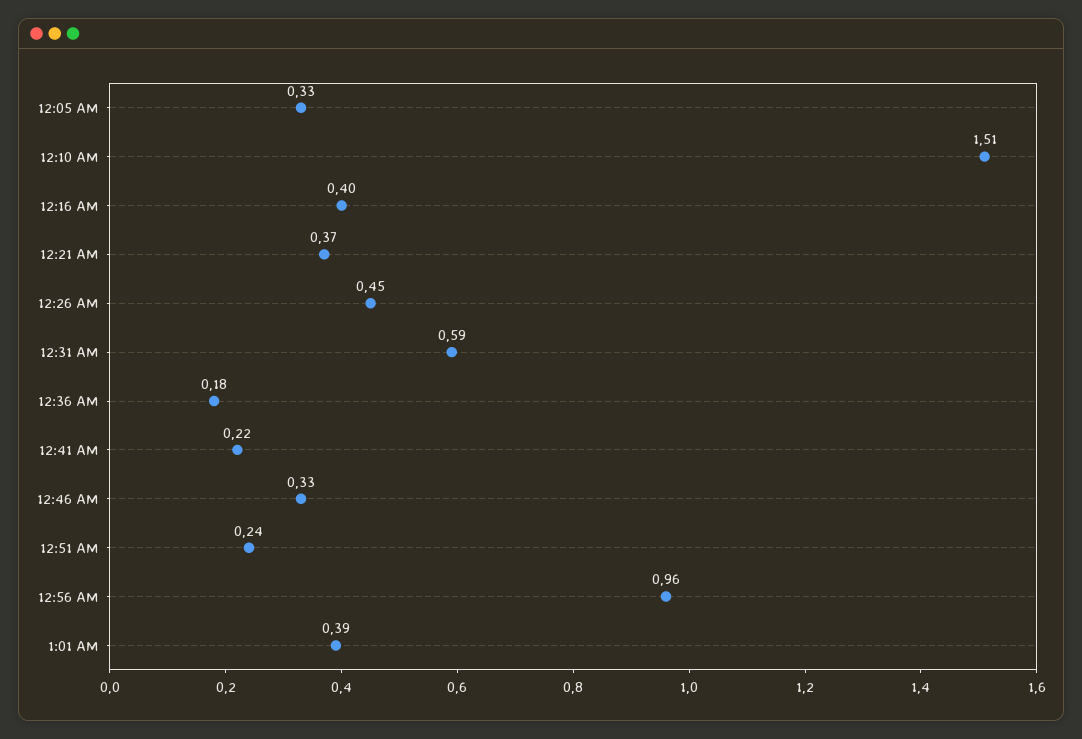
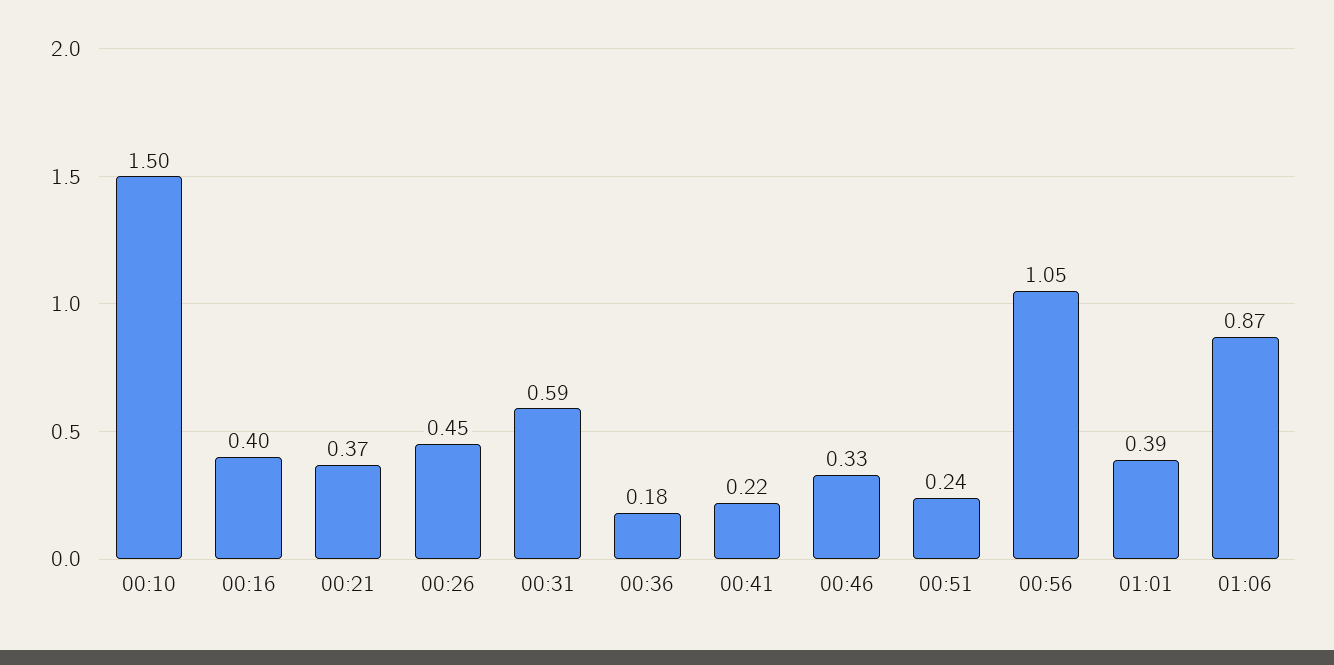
12:05 AM: 0.33 -> none
12:10 AM: 1.51 -> 1.5
12:56 AM: 0.96 -> 1.05
01:06: none -> 0.87

